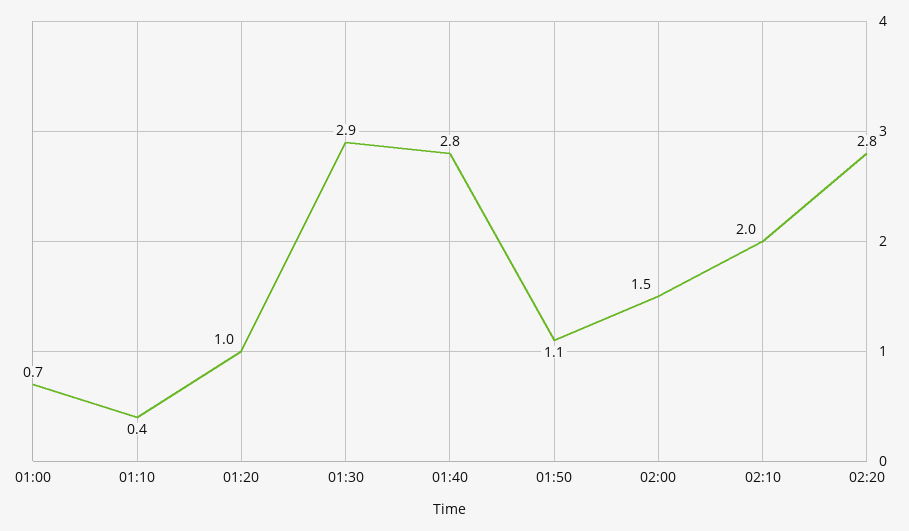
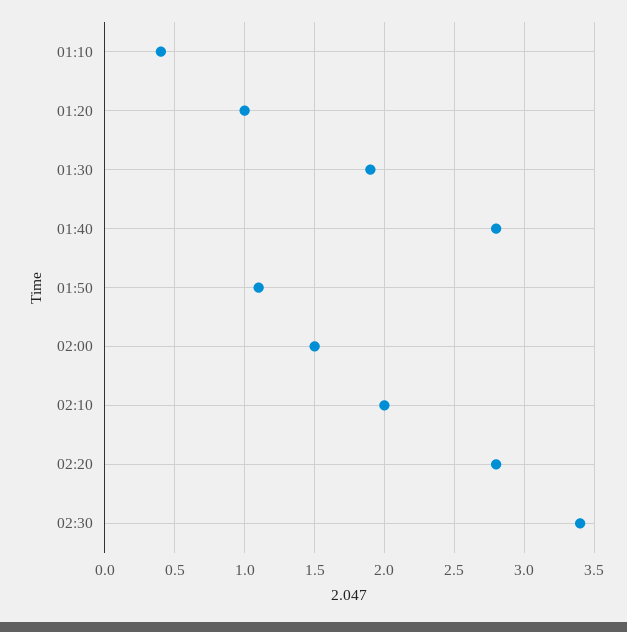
01:00: 0.7 -> none
01:30: 2.9 -> 1.9
02:30: none -> 3.4

